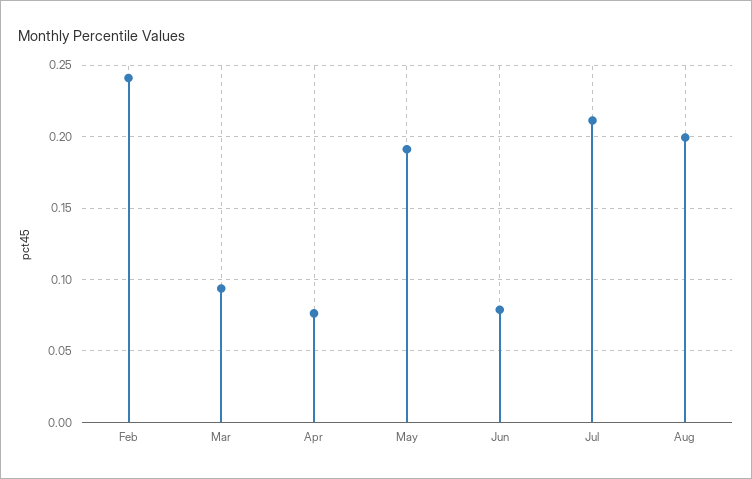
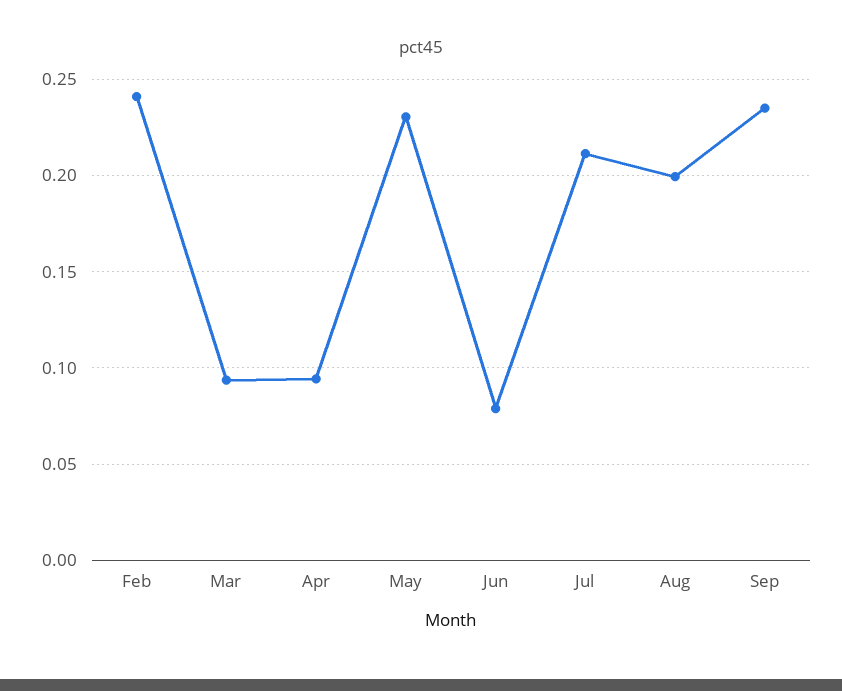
Apr: 0.075 -> 0.095
May: 0.19 -> 0.23
Sep: none -> 0.235

